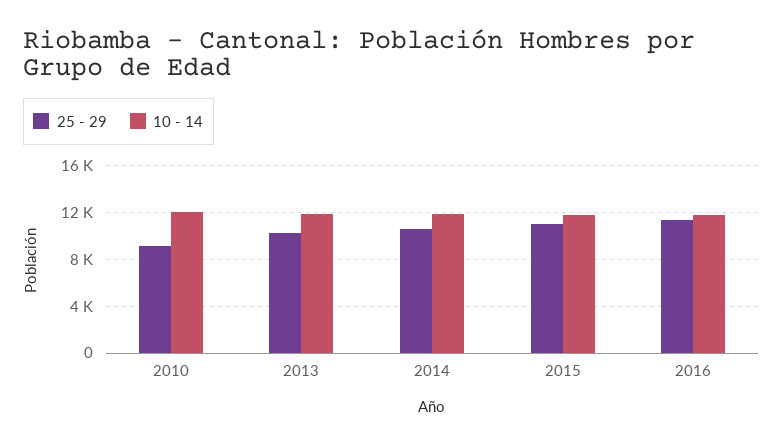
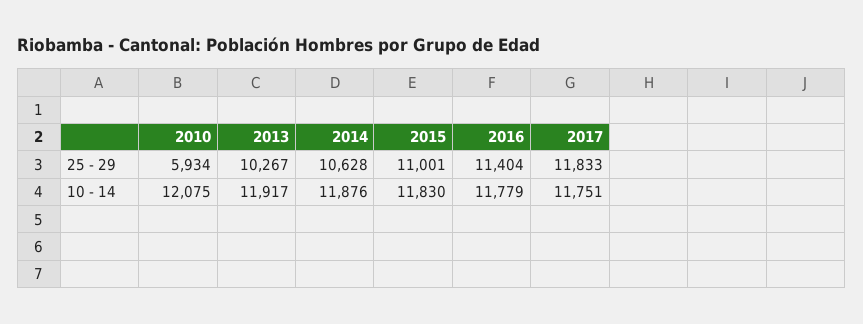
25 - 29, 2010: 9000 -> 5934
25 - 29, 2017: none -> 11833
10 - 14, 2017: none -> 11751

